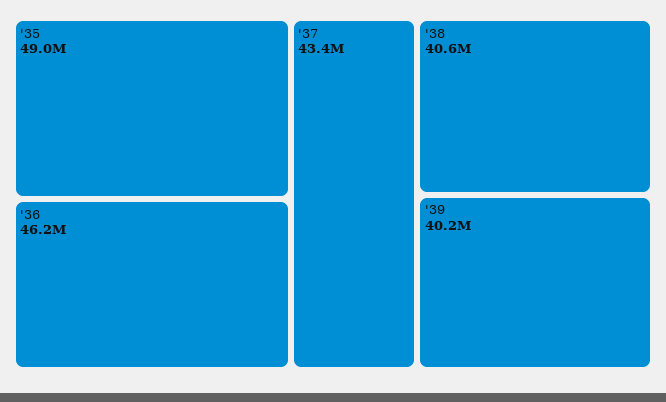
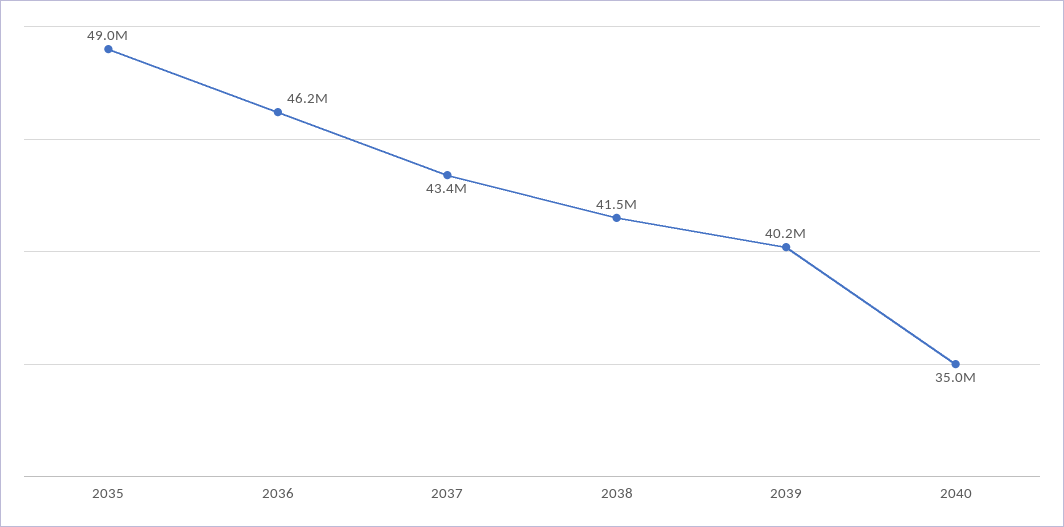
'38: 40600000 -> 41500000
2040: none -> 35000000

